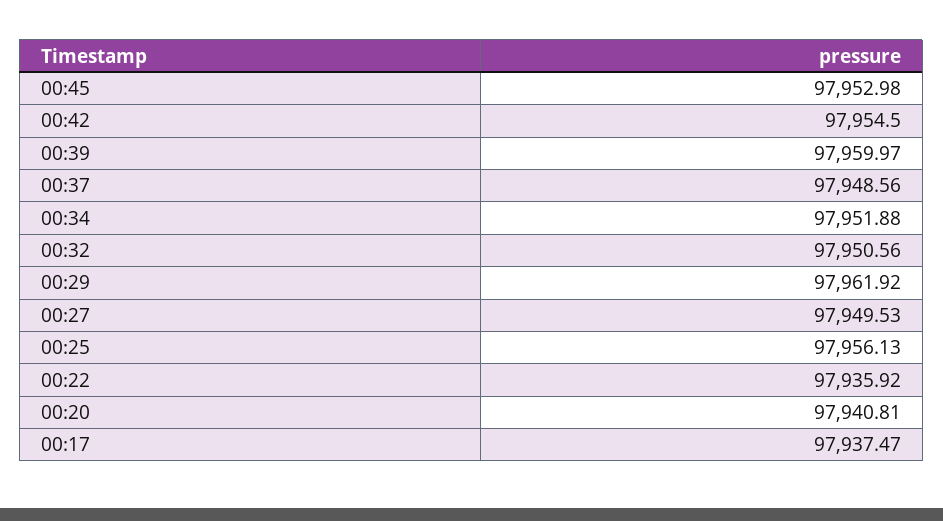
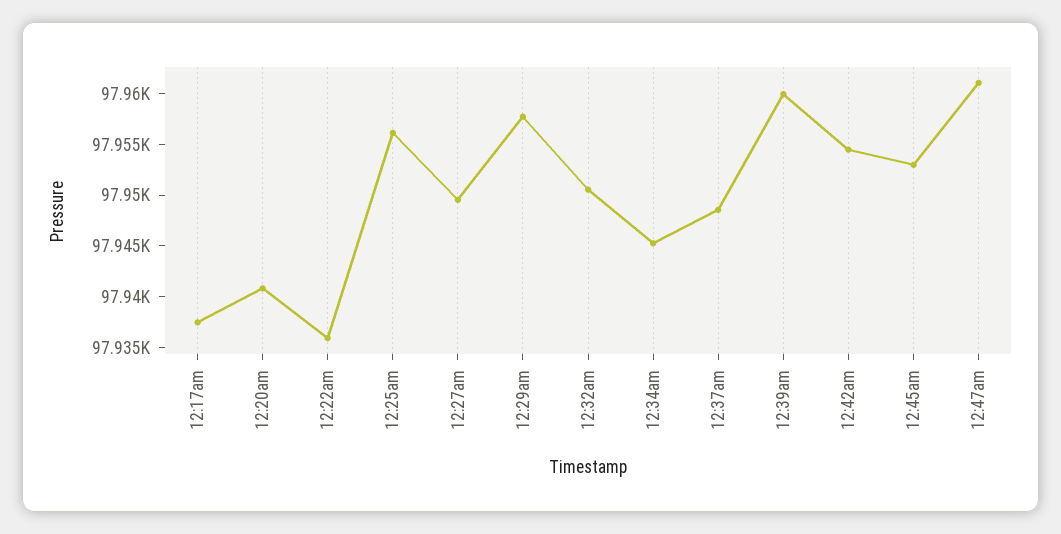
00:34: 97951.88 -> 97945
00:29: 97961.92 -> 97958
12:47am: none -> 97961

